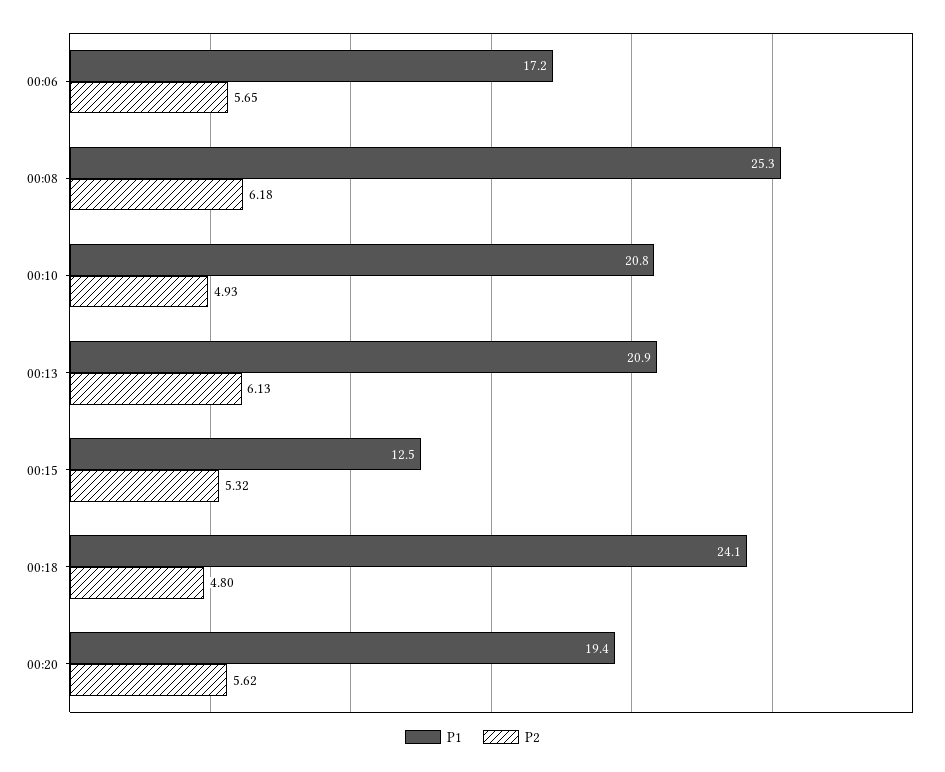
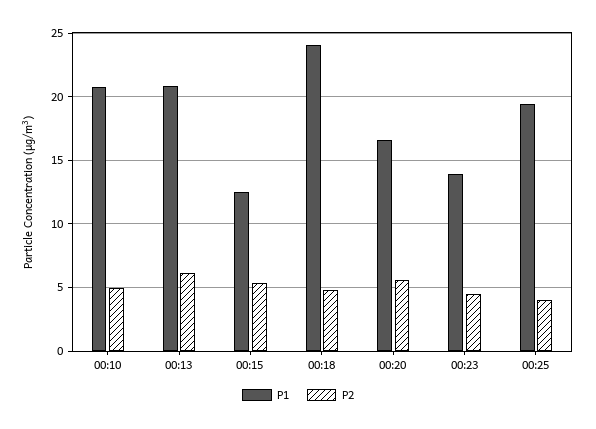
P1, 00:06: 17.2 -> none
P2, 00:06: 5.65 -> none
P1, 00:08: 25.3 -> none
P2, 00:08: 6.18 -> none
P1, 00:20: 19.4 -> 16.5
P1, 00:23: none -> 14
P2, 00:23: none -> 4.5
P1, 00:25: none -> 19.5
P2, 00:25: none -> 4

